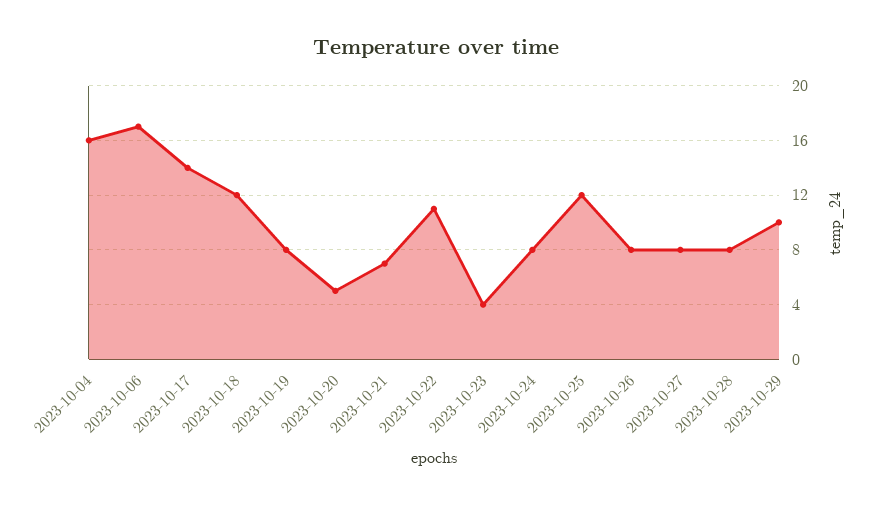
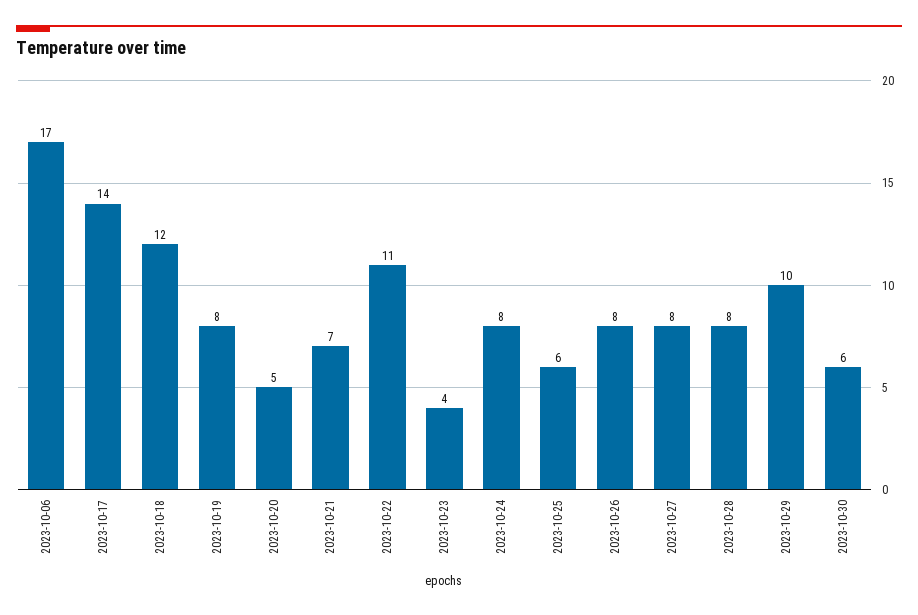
2023-10-04: 16 -> none
2023-10-25: 12 -> 6
2023-10-30: none -> 6

